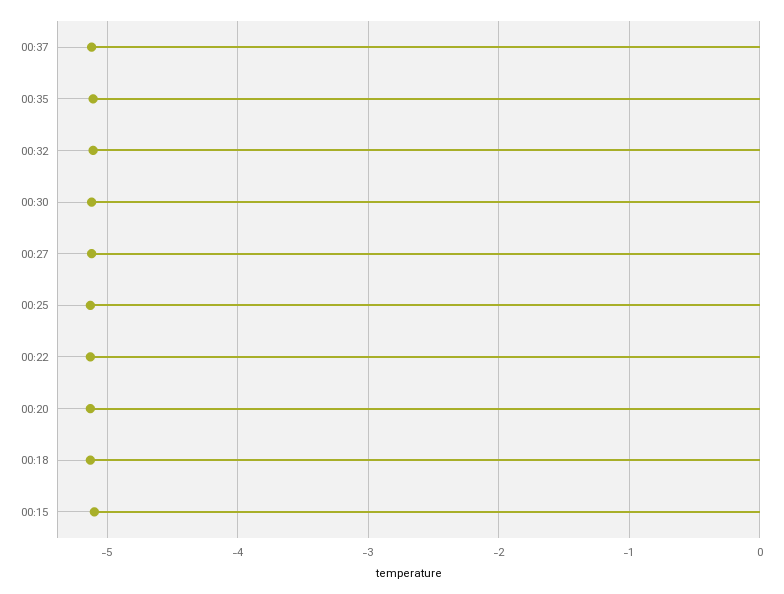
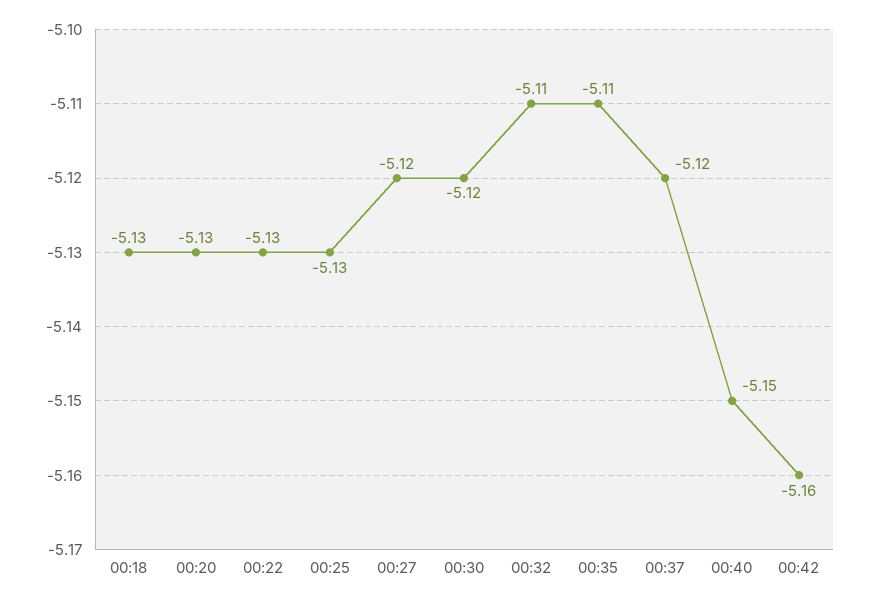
00:15: -5.1 -> none
00:40: none -> -5.15
00:42: none -> -5.16

